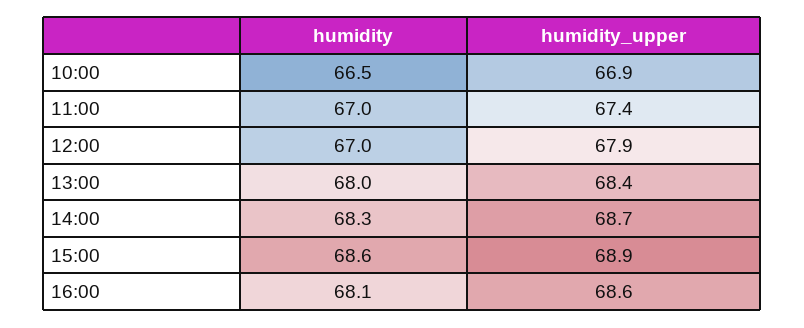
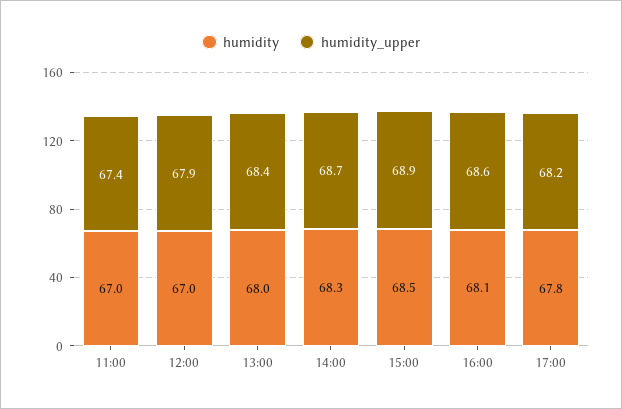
humidity, 10:00: 66.5 -> none
humidity_upper, 10:00: 66.9 -> none
humidity, 15:00: 68.6 -> 68.5
humidity, 17:00: none -> 67.8
humidity_upper, 17:00: none -> 68.2

